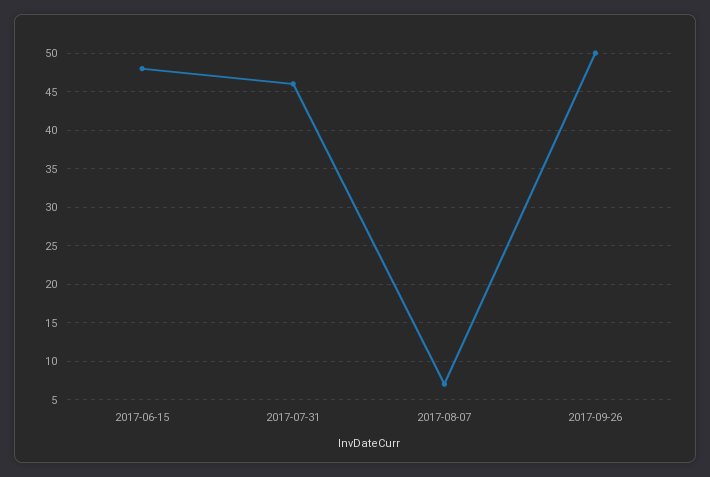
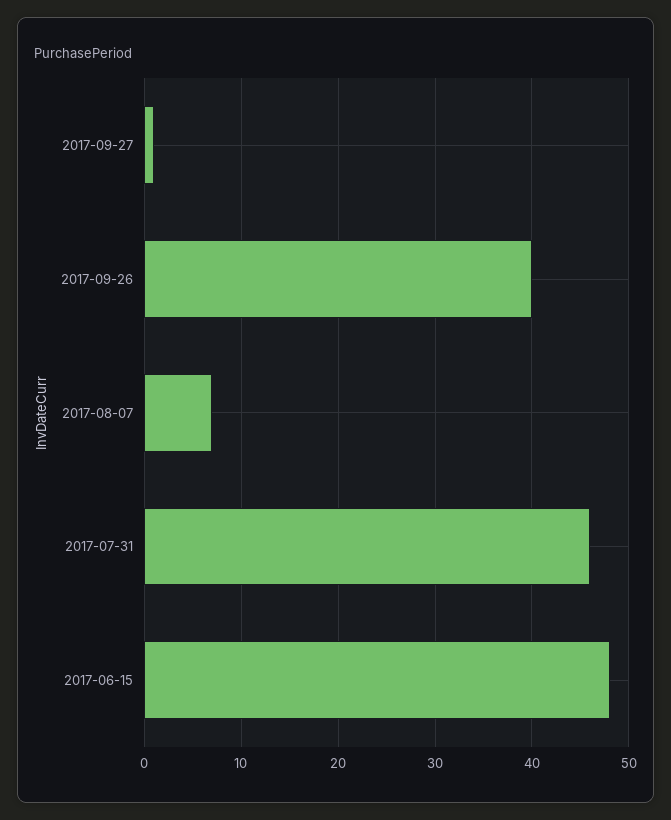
2017-09-26: 50 -> 40
2017-09-27: none -> 1

